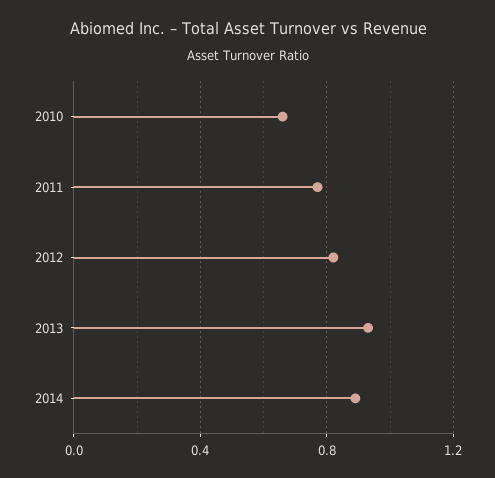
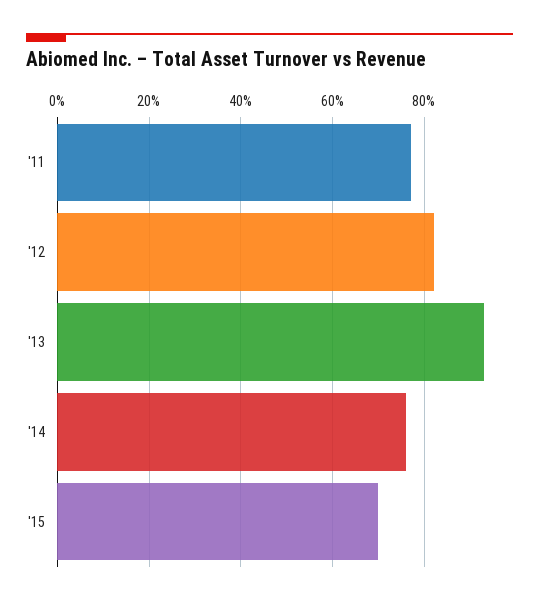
2010: 0.65 -> none
2014: 0.9 -> 0.75
'15: none -> 0.7

